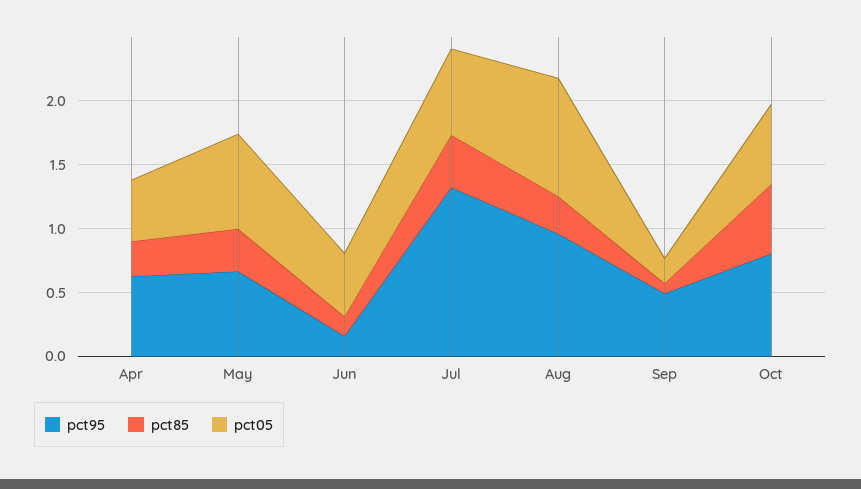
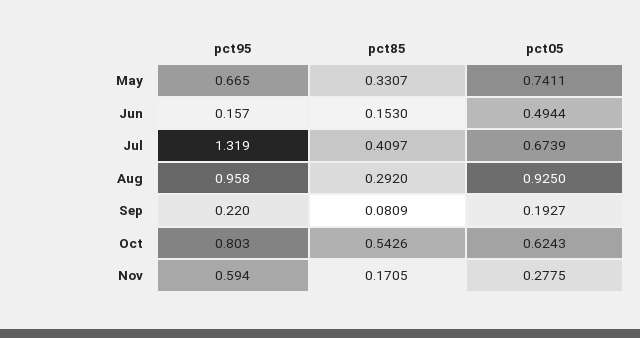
pct95, Apr: 0.6 -> none
pct85, Apr: 0.3 -> none
pct05, Apr: 0.5 -> none
pct95, Sep: 0.5 -> 0.22
pct95, Nov: none -> 0.594
pct85, Nov: none -> 0.1705
pct05, Nov: none -> 0.2775

